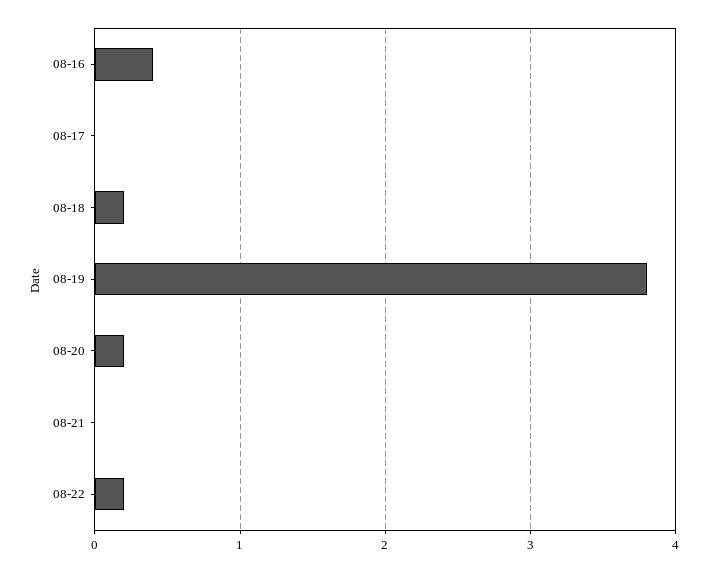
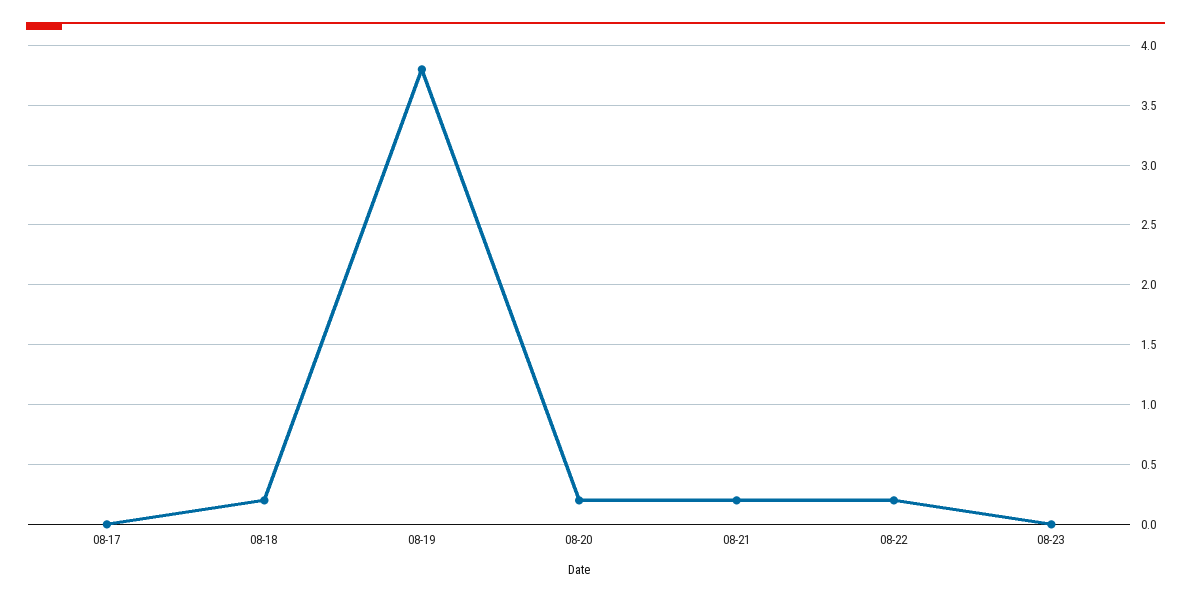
08-16: 0.4 -> none
08-21: 0 -> 0.2
08-23: none -> 0

